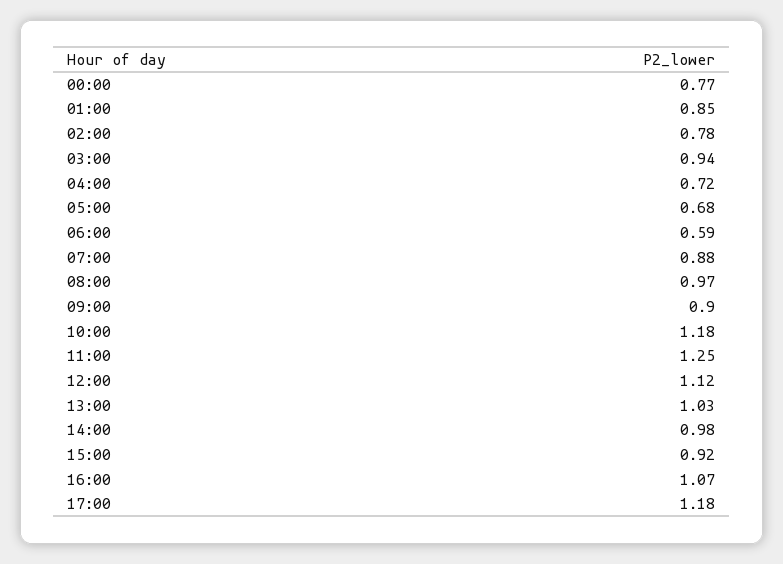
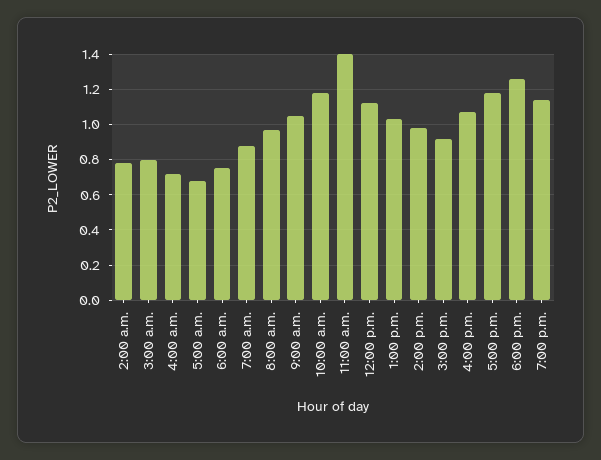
00:00: 0.77 -> none
01:00: 0.85 -> none
03:00: 0.94 -> 0.8
06:00: 0.59 -> 0.75
09:00: 0.9 -> 1.05
11:00: 1.25 -> 1.4
6:00 p.m.: none -> 1.25
7:00 p.m.: none -> 1.15

